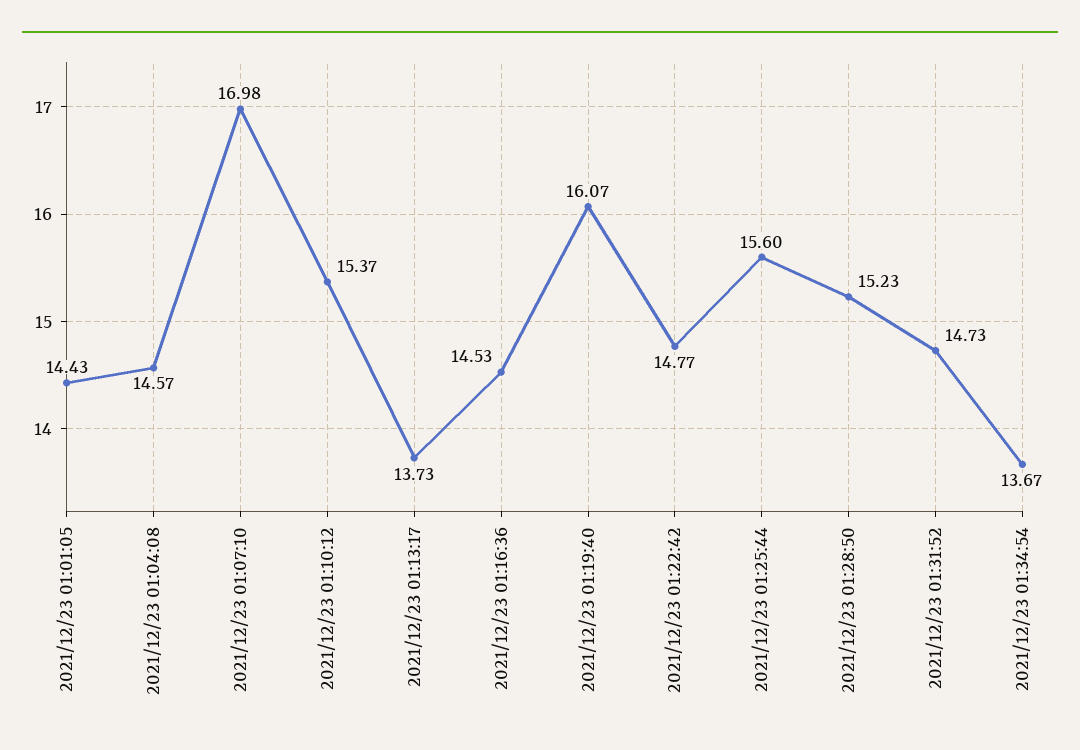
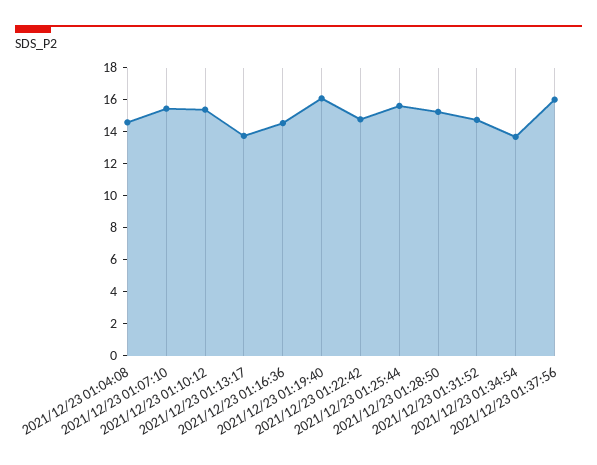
2021/12/23 01:01:05: 14.43 -> none
2021/12/23 01:07:10: 16.98 -> 15.5
2021/12/23 01:37:56: none -> 16

